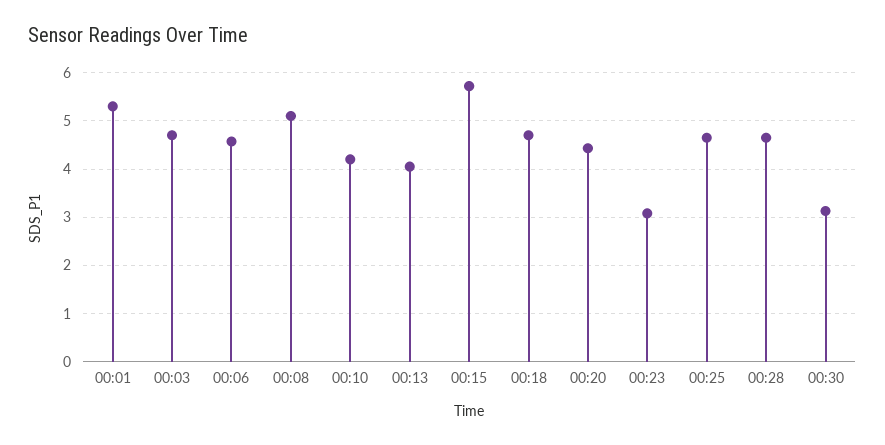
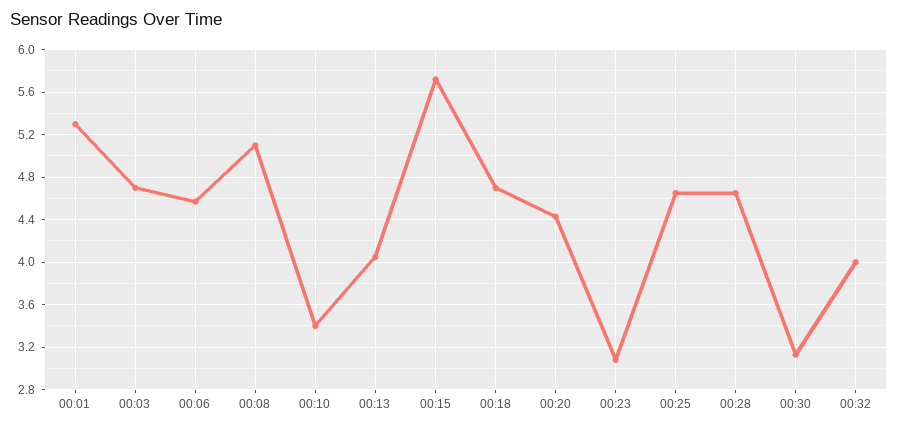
00:10: 4.2 -> 3.4
00:32: none -> 4

